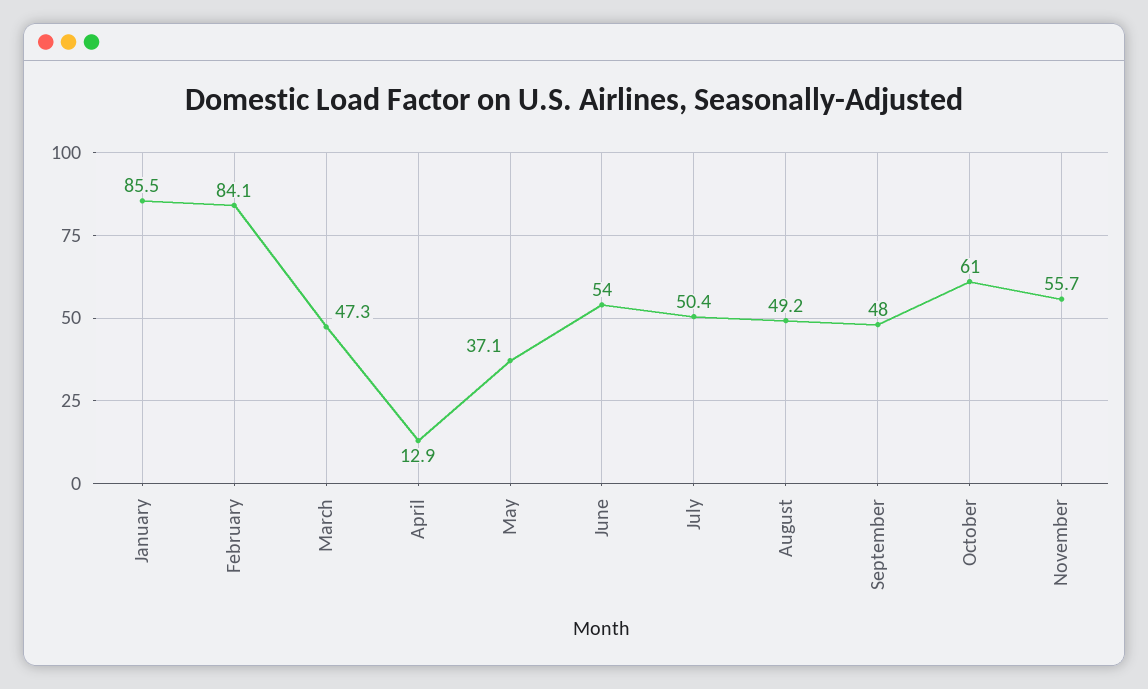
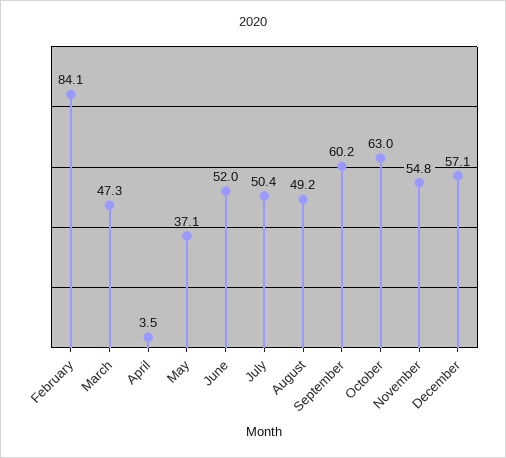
January: 85.5 -> none
April: 12.9 -> 3.5
June: 54 -> 52
September: 48 -> 60.2
October: 61 -> 63
November: 55.7 -> 54.8
December: none -> 57.1

